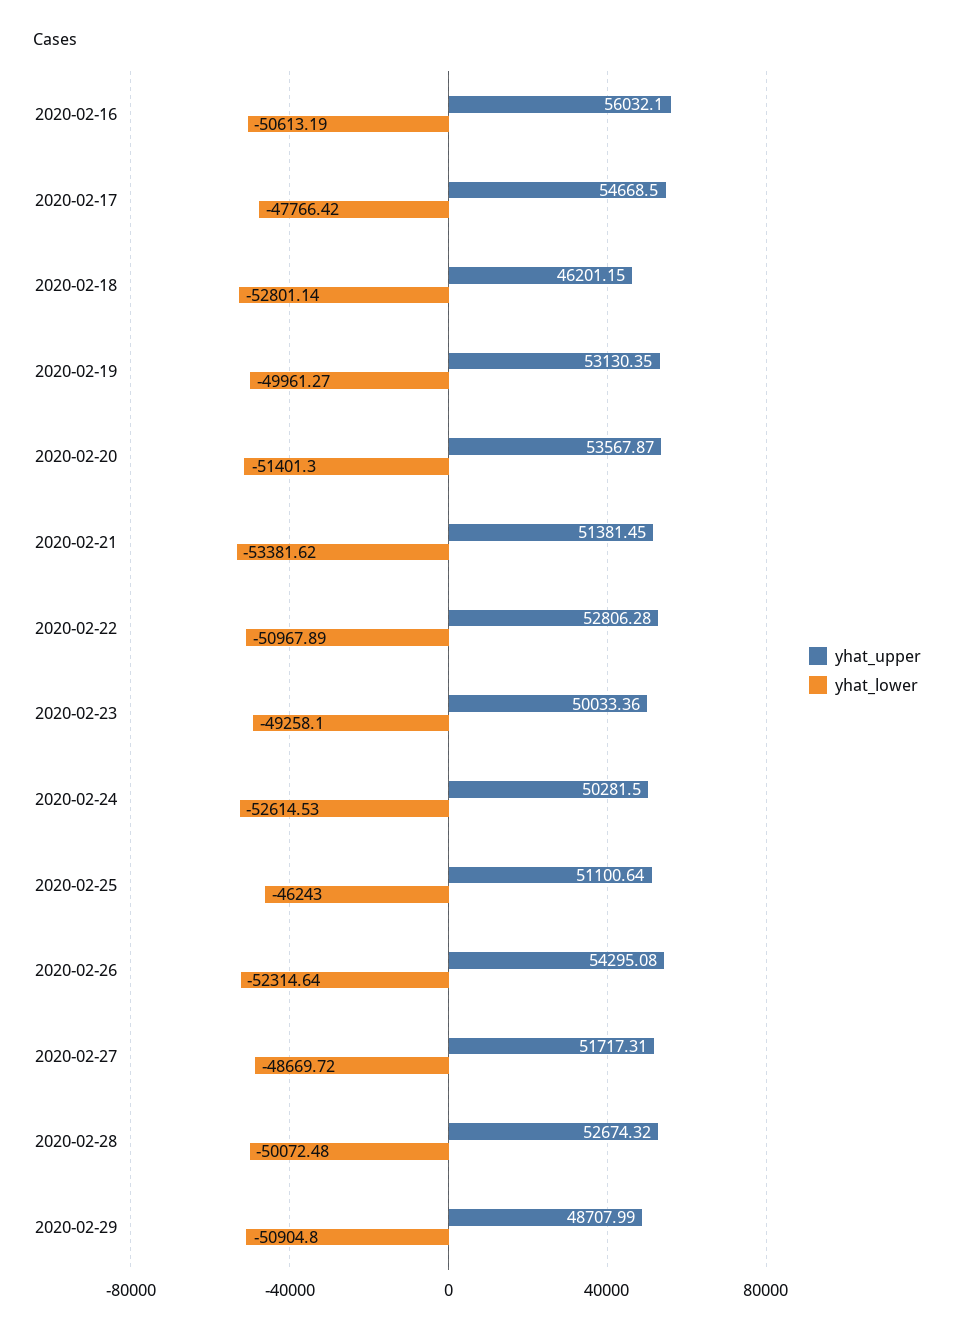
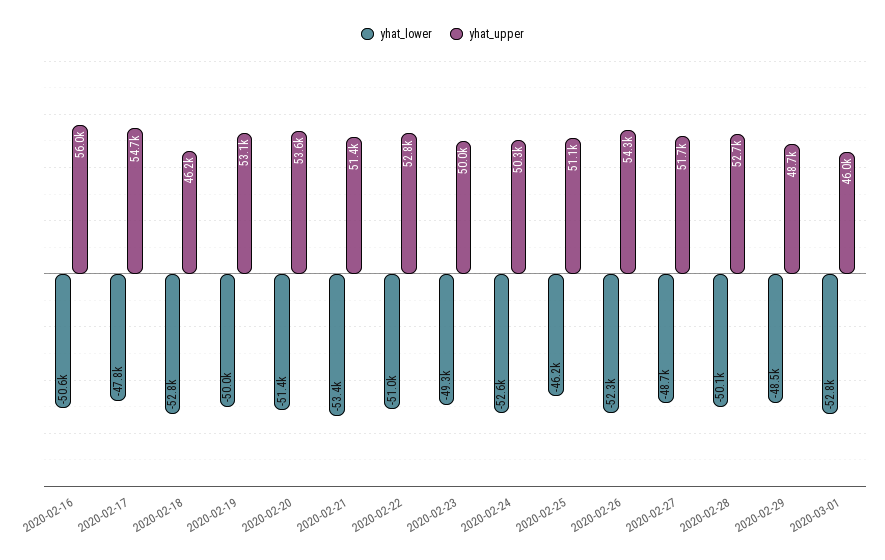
yhat_lower, 2020-02-29: -50904.8 -> -48500
yhat_lower, 2020-03-01: none -> -52800
yhat_upper, 2020-03-01: none -> 46000

